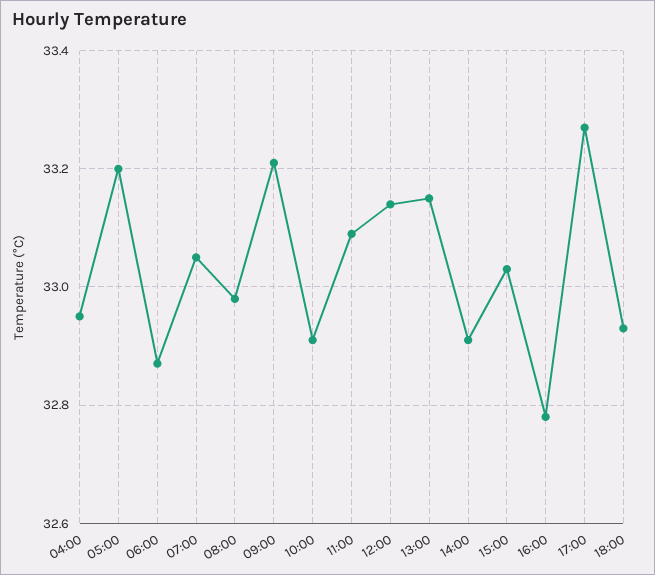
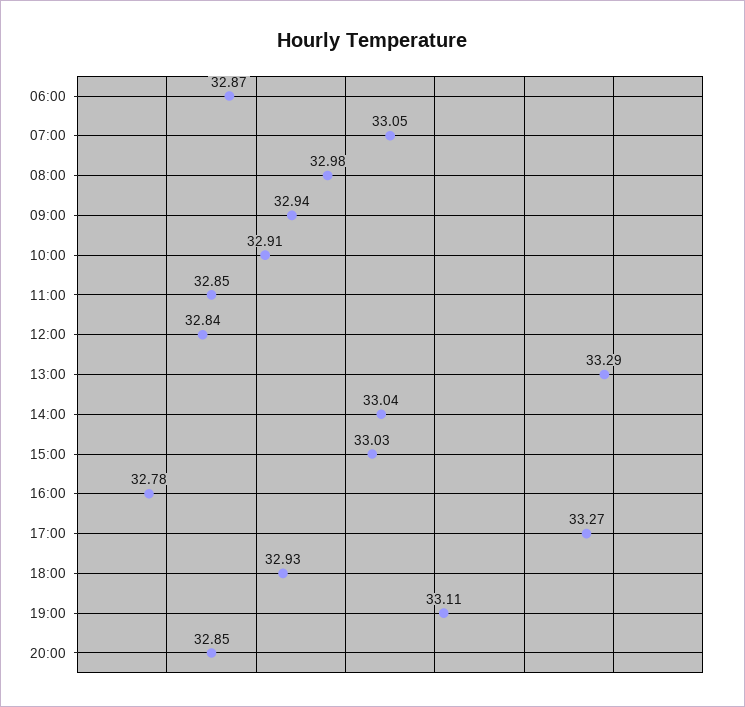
04:00: 32.95 -> none
05:00: 33.2 -> none
09:00: 33.2 -> 32.94
11:00: 33.1 -> 32.85
12:00: 33.15 -> 32.84
13:00: 33.15 -> 33.29
14:00: 32.9 -> 33.04
19:00: none -> 33.11
20:00: none -> 32.85

